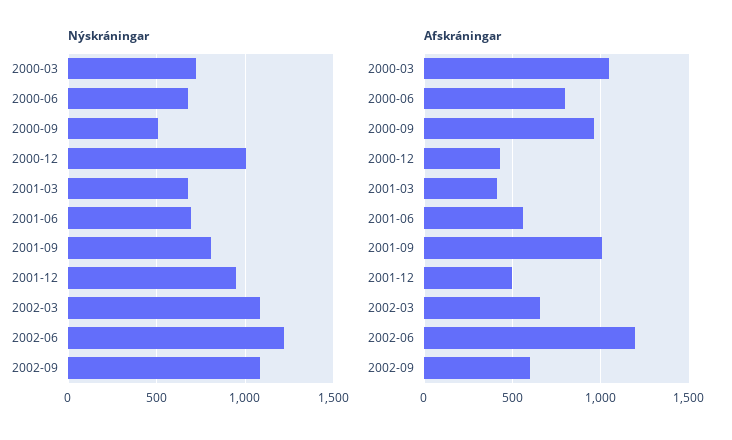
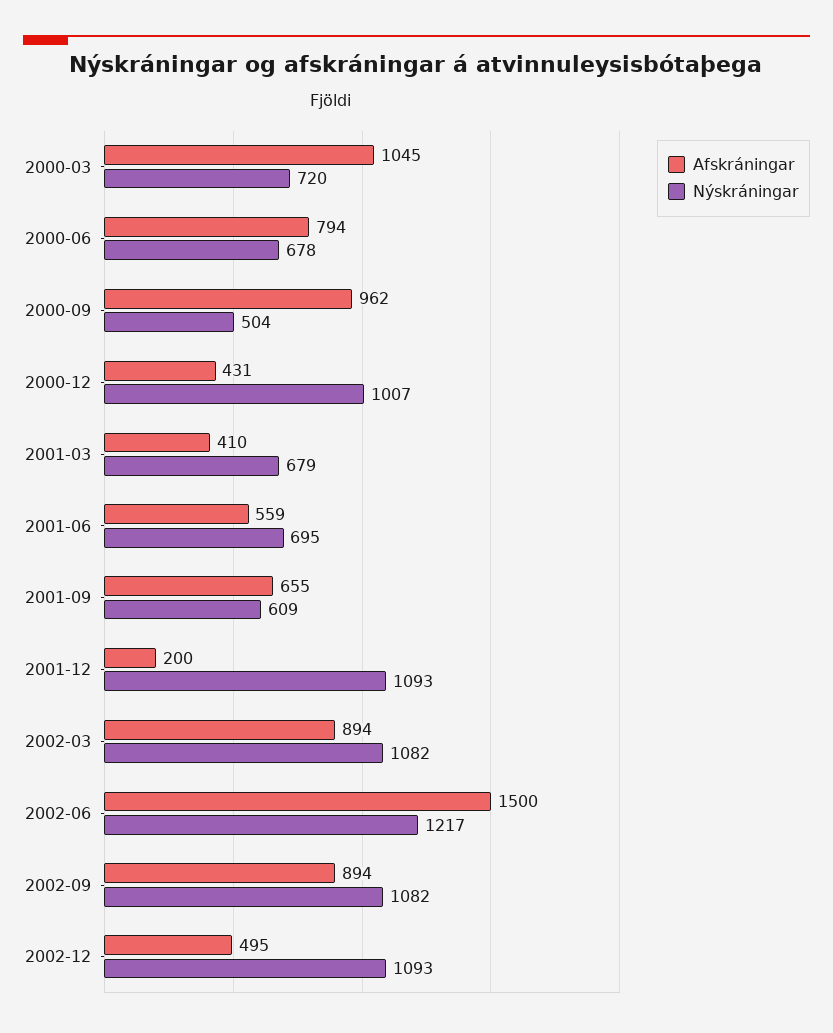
Nýskráningar, 2001-09: 800 -> 609
Nýskráningar, 2001-12: 950 -> 1093
Afskráningar, 2001-09: 1000 -> 655
Afskráningar, 2001-12: 500 -> 200
Afskráningar, 2002-03: 650 -> 894
Afskráningar, 2002-06: 1200 -> 1500
Afskráningar, 2002-09: 600 -> 894
Afskráningar, 2002-12: none -> 495
Nýskráningar, 2002-12: none -> 1093

